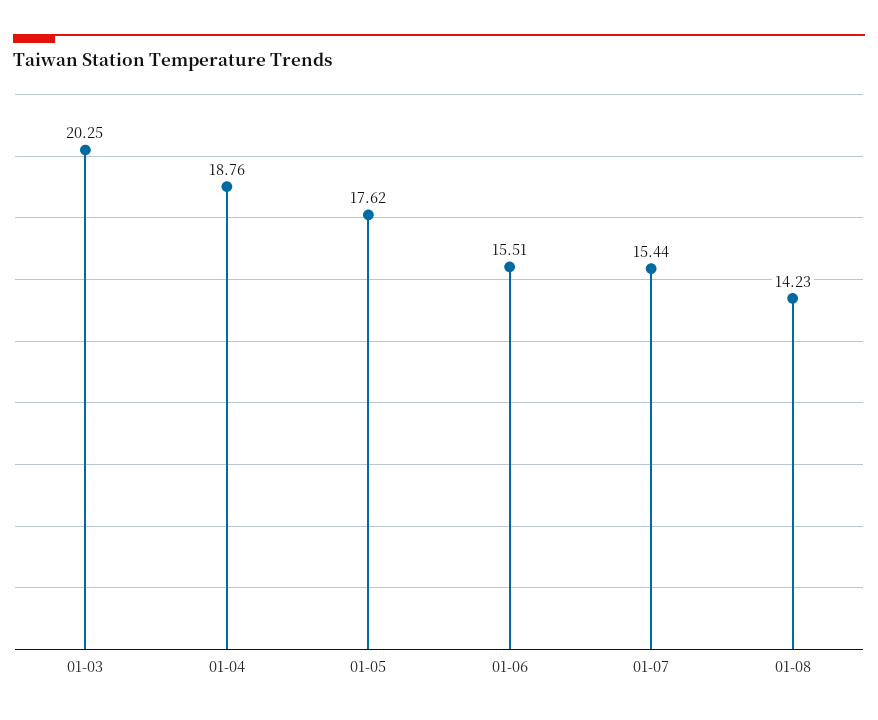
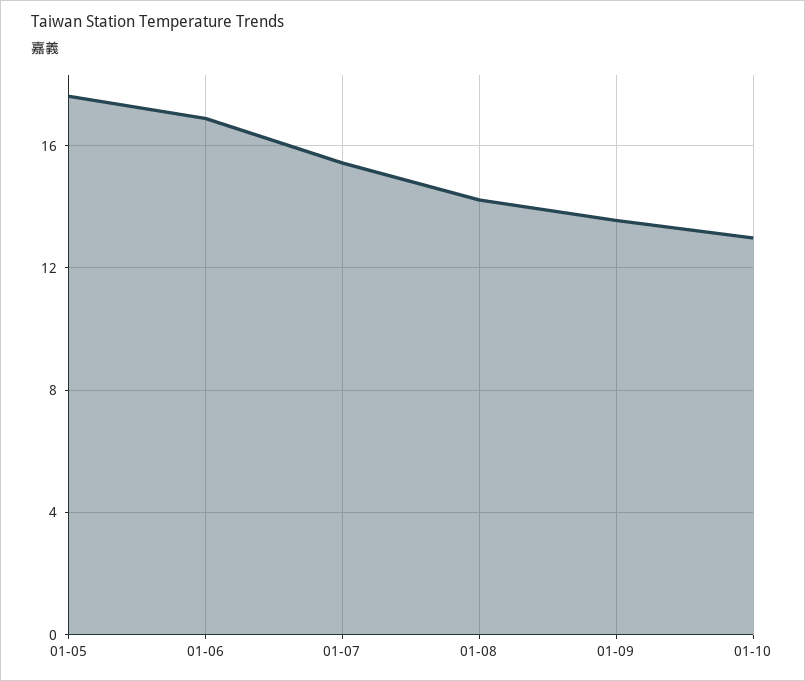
01-03: 20.25 -> none
01-04: 18.76 -> none
01-06: 15.51 -> 17
01-09: none -> 13.5
01-10: none -> 13

